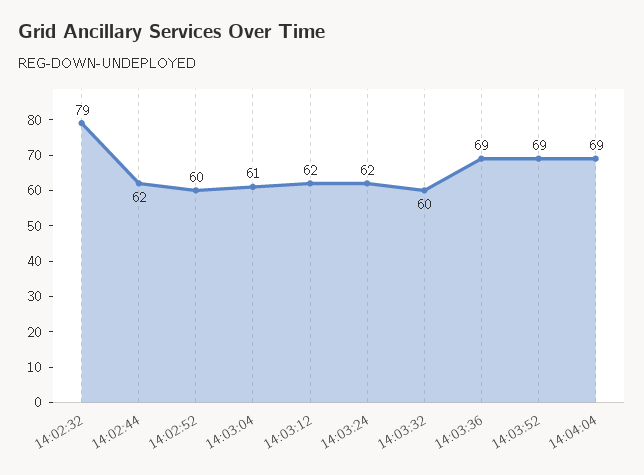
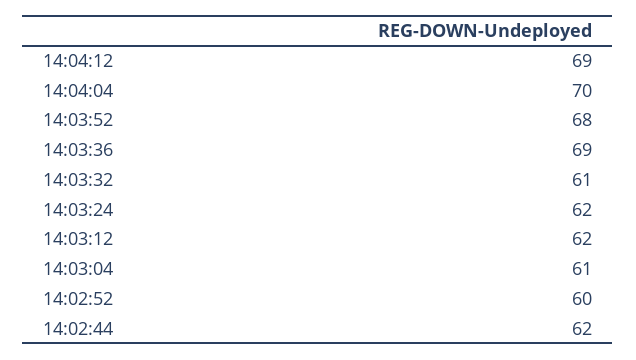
14:02:32: 79 -> none
14:03:32: 60 -> 61
14:03:52: 69 -> 68
14:04:04: 69 -> 70
14:04:12: none -> 69

